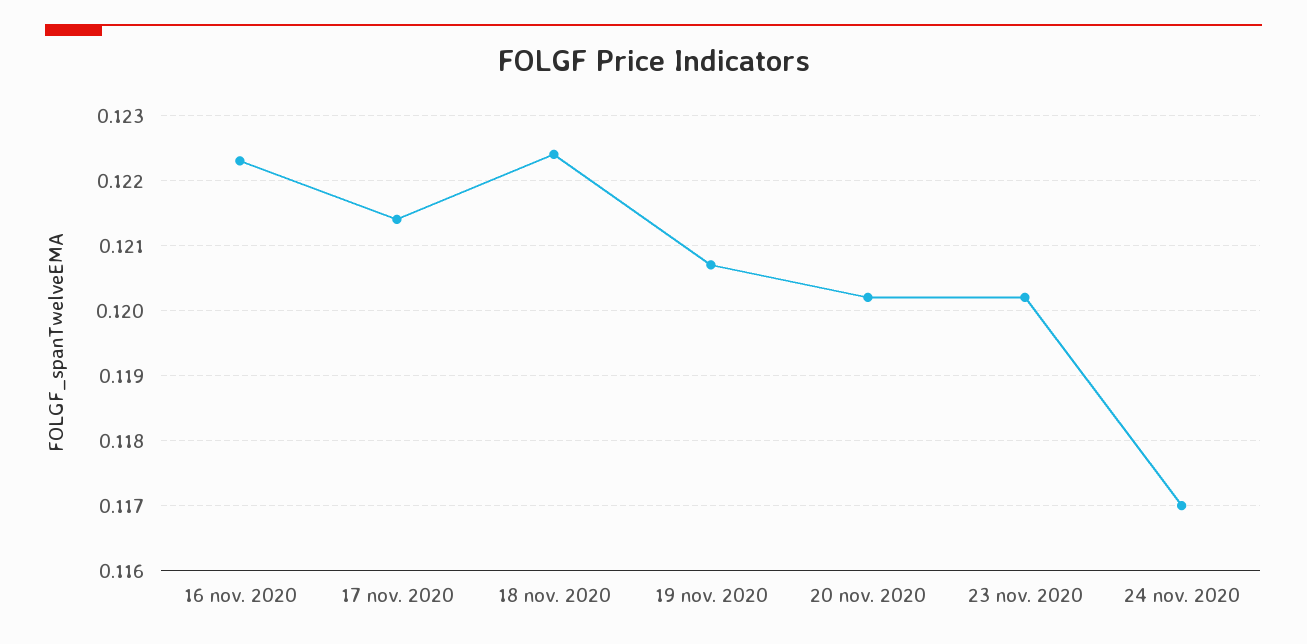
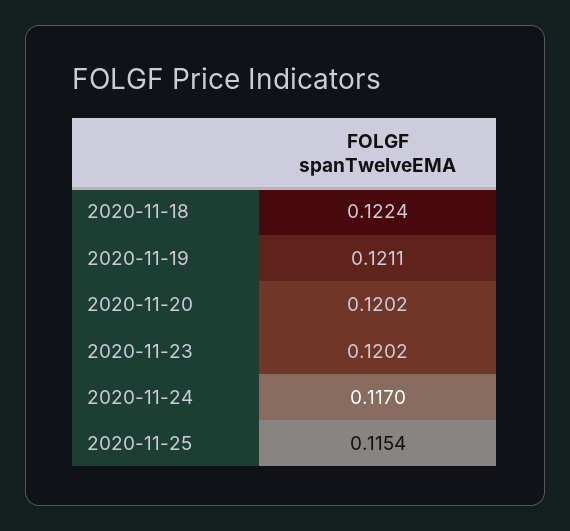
16 nov. 2020: 0.1223 -> none
17 nov. 2020: 0.1214 -> none
19 nov. 2020: 0.1207 -> 0.1211
2020-11-25: none -> 0.1154

